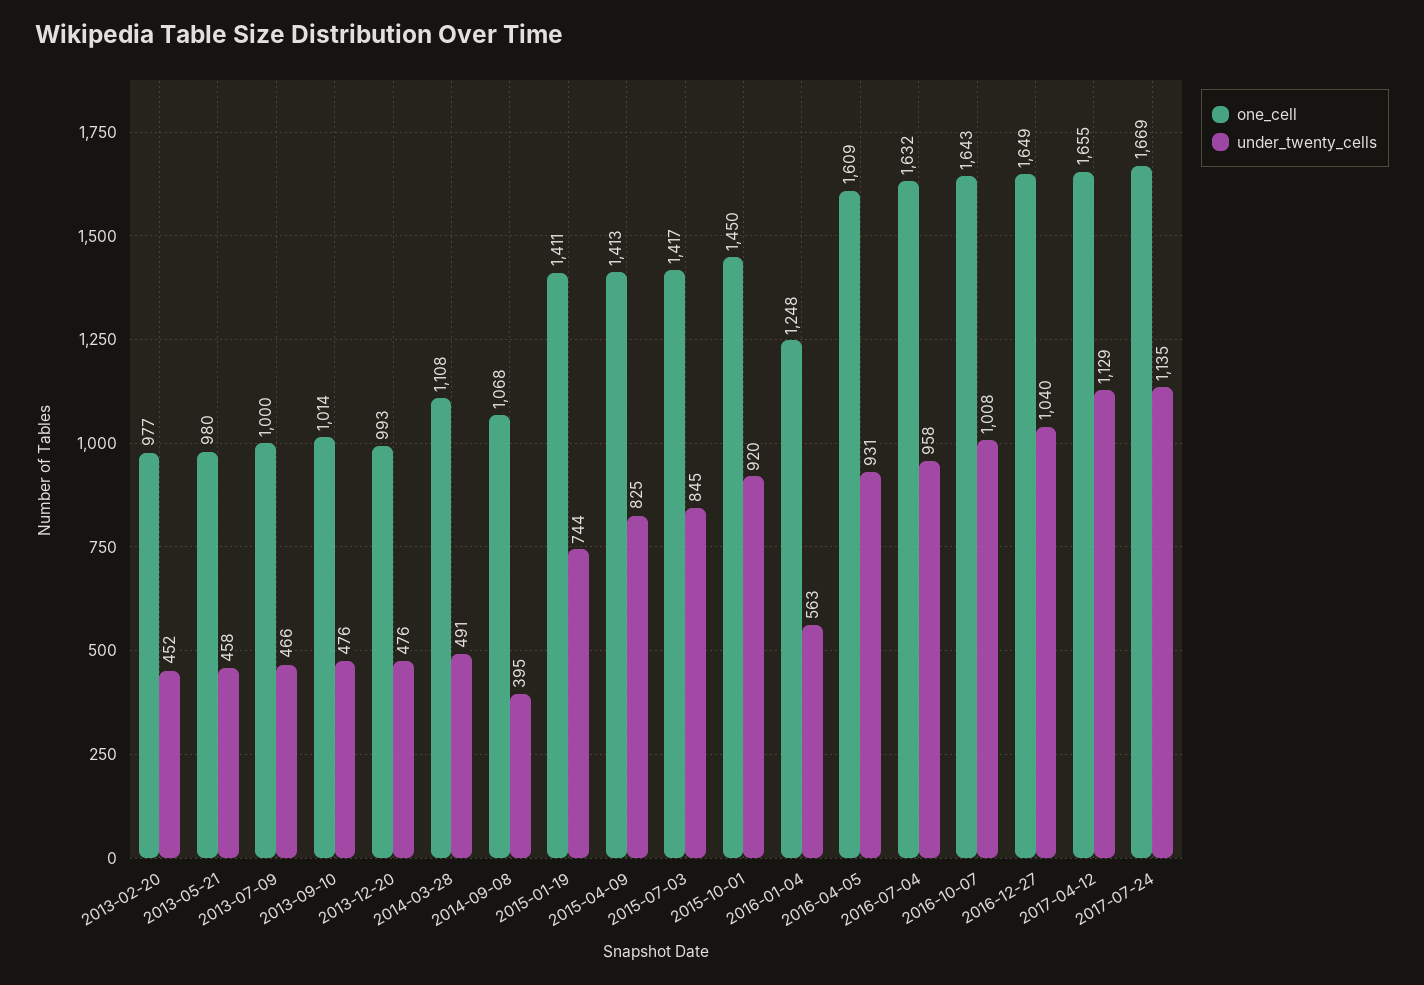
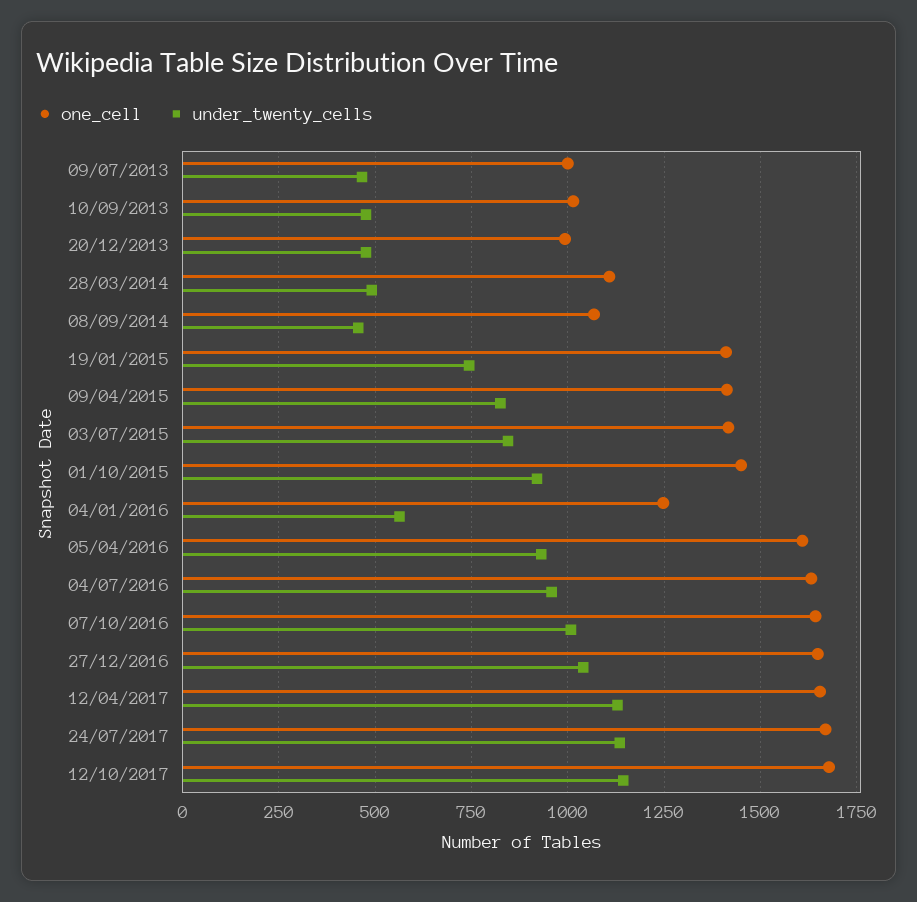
one_cell, 2013-02-20: 977 -> none
under_twenty_cells, 2013-02-20: 452 -> none
one_cell, 2013-05-21: 980 -> none
under_twenty_cells, 2013-05-21: 458 -> none
under_twenty_cells, 2014-09-08: 395 -> 450
one_cell, 12/10/2017: none -> 1675
under_twenty_cells, 12/10/2017: none -> 1150

